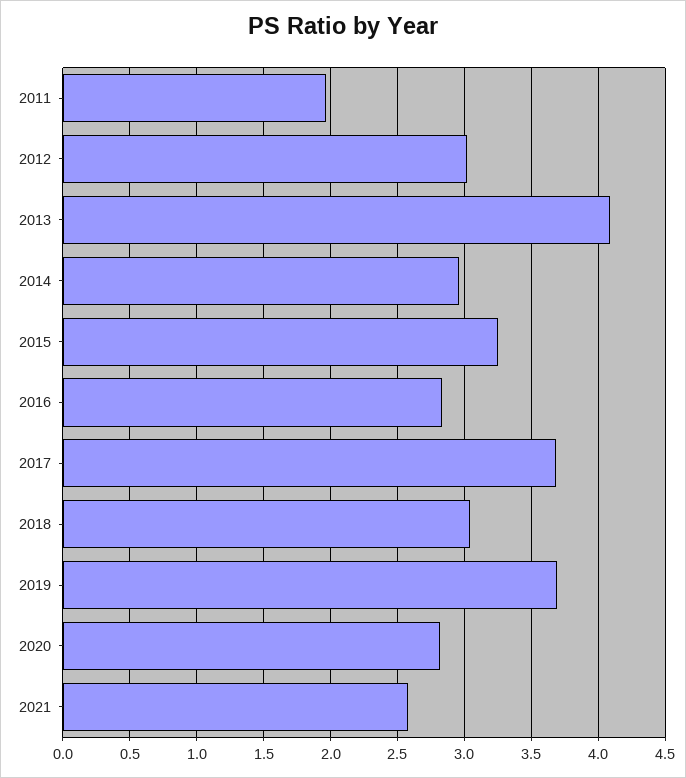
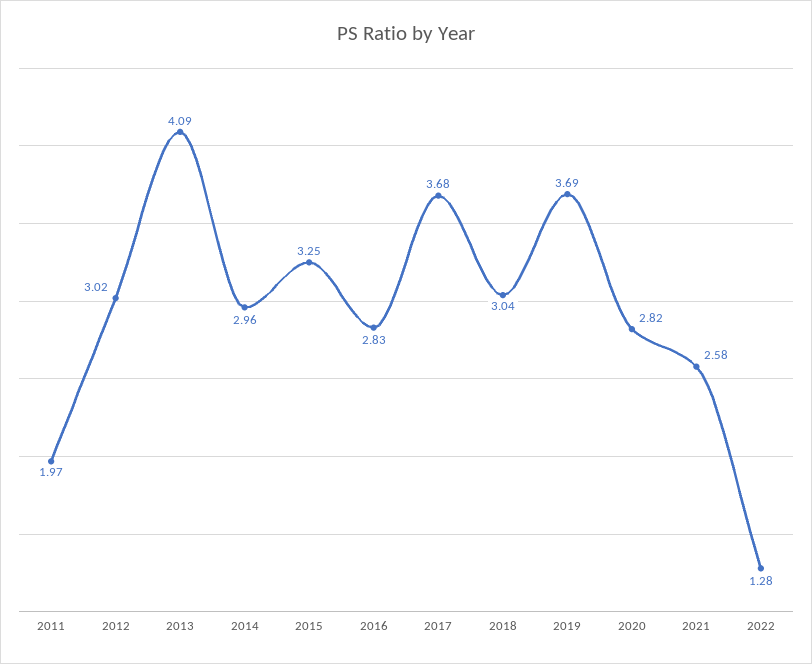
2022: none -> 1.28

